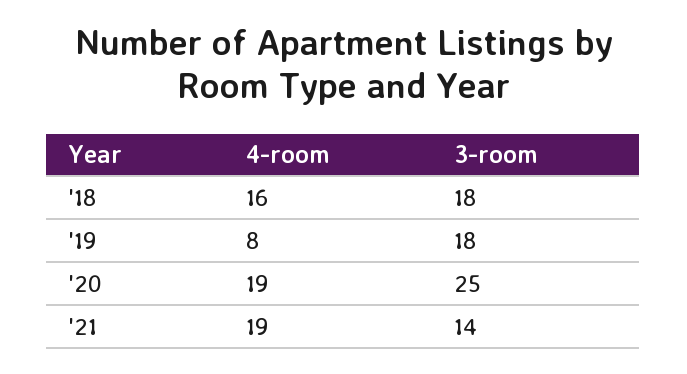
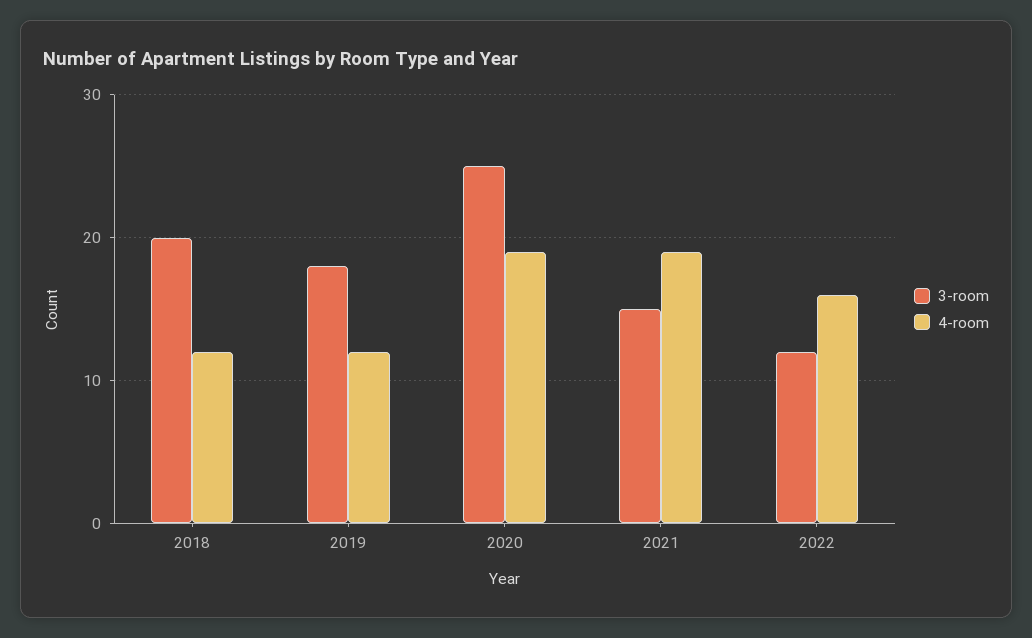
4-room, '18: 16 -> 12
3-room, '18: 18 -> 20
4-room, '19: 8 -> 12
3-room, '21: 14 -> 15
3-room, 2022: none -> 12
4-room, 2022: none -> 16

